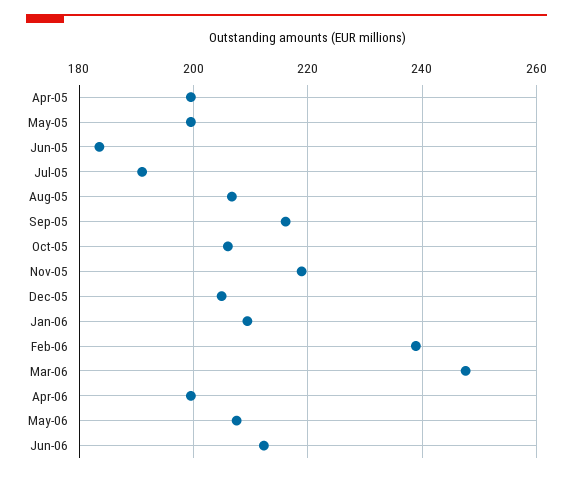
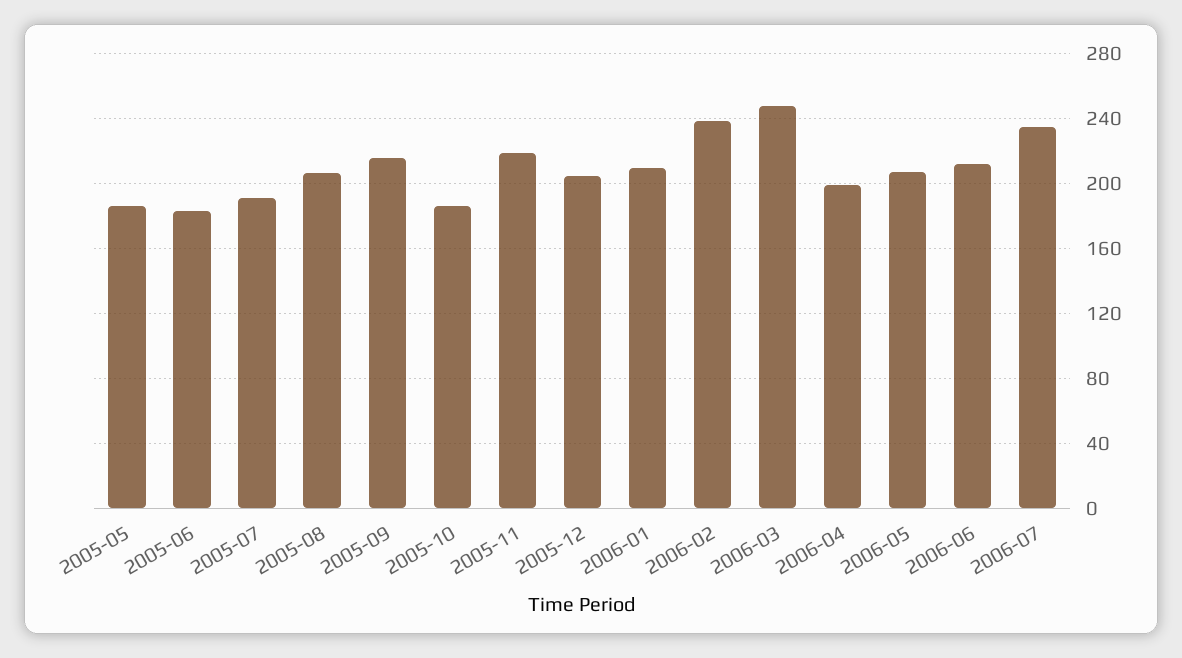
Apr-05: 200 -> none
May-05: 200 -> 185
Oct-05: 206 -> 185
2006-07: none -> 235

